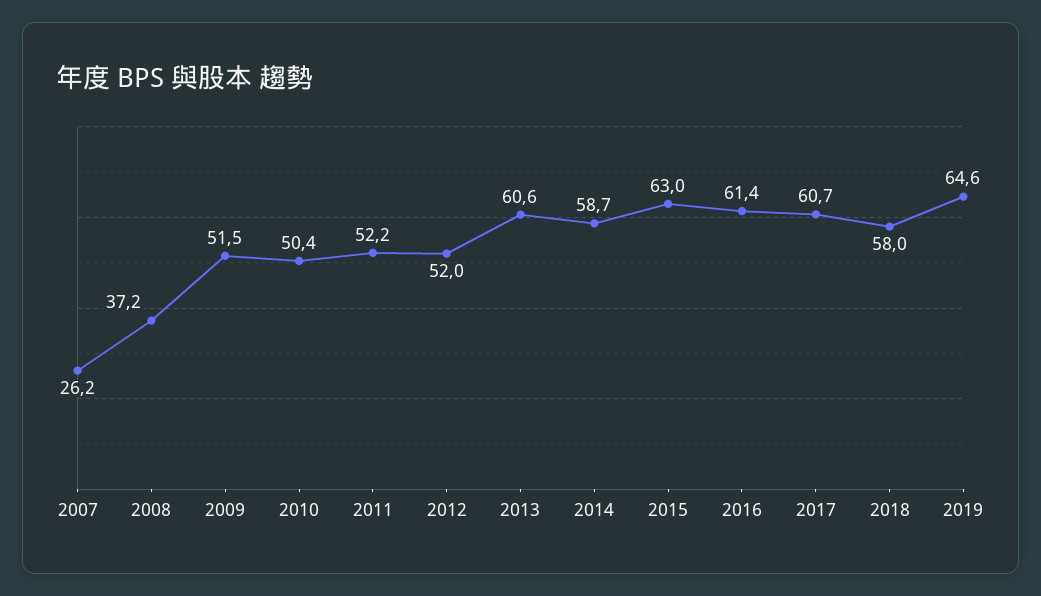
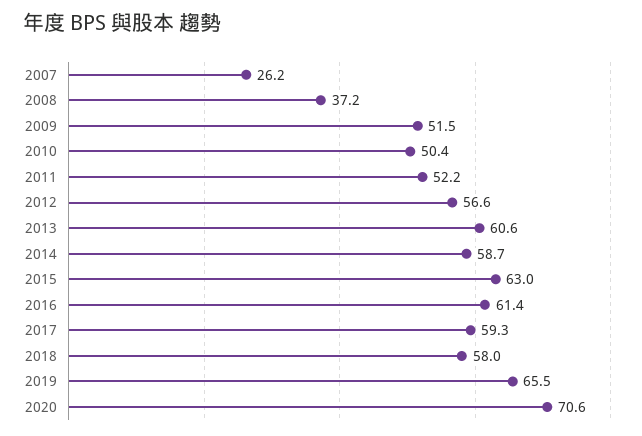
2012: 52 -> 56.6
2017: 60.7 -> 59.3
2019: 64.6 -> 65.5
2020: none -> 70.6

